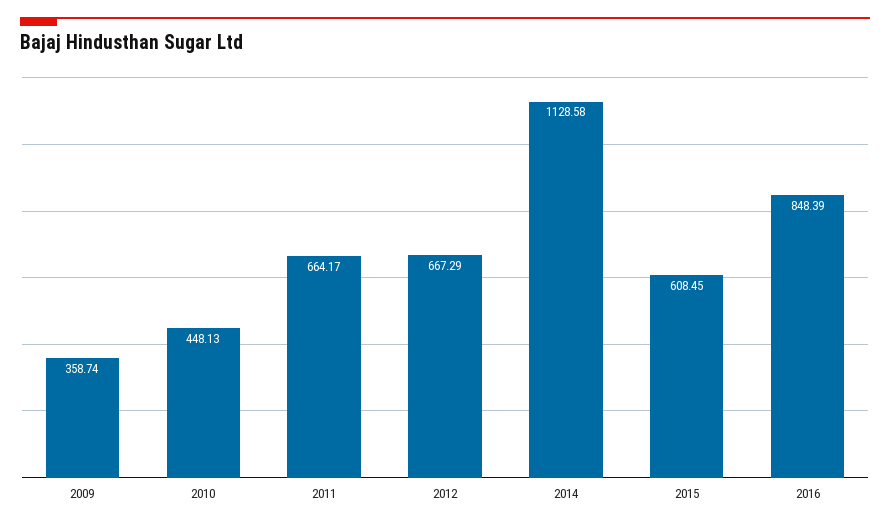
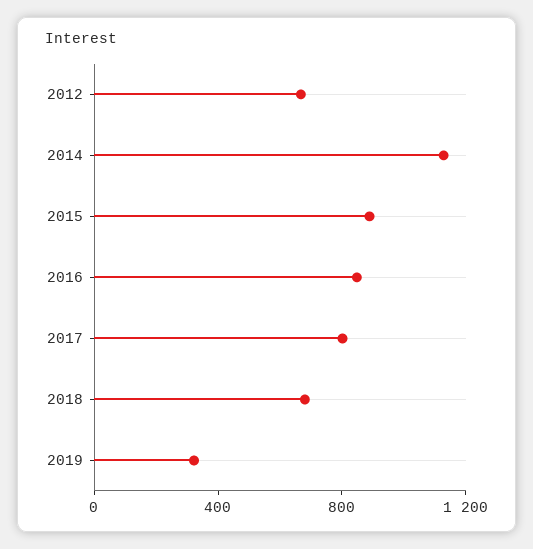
2009: 358.74 -> none
2010: 448.13 -> none
2011: 664.17 -> none
2015: 608.45 -> 900
2017: none -> 800
2018: none -> 700
2019: none -> 300

